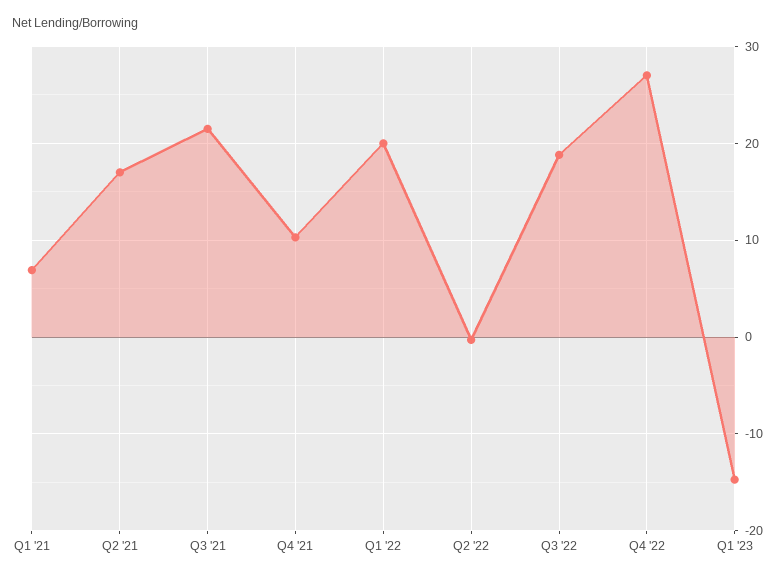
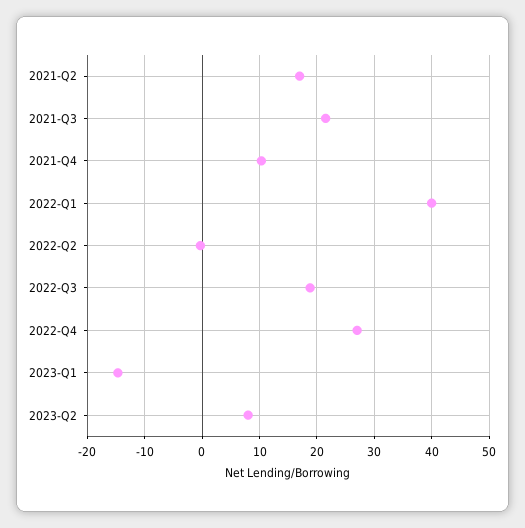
Q1 '21: 7 -> none
Q1 '22: 20 -> 40
2023-Q2: none -> 8

